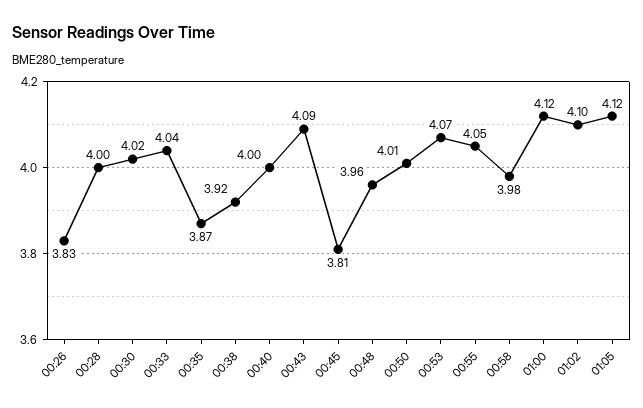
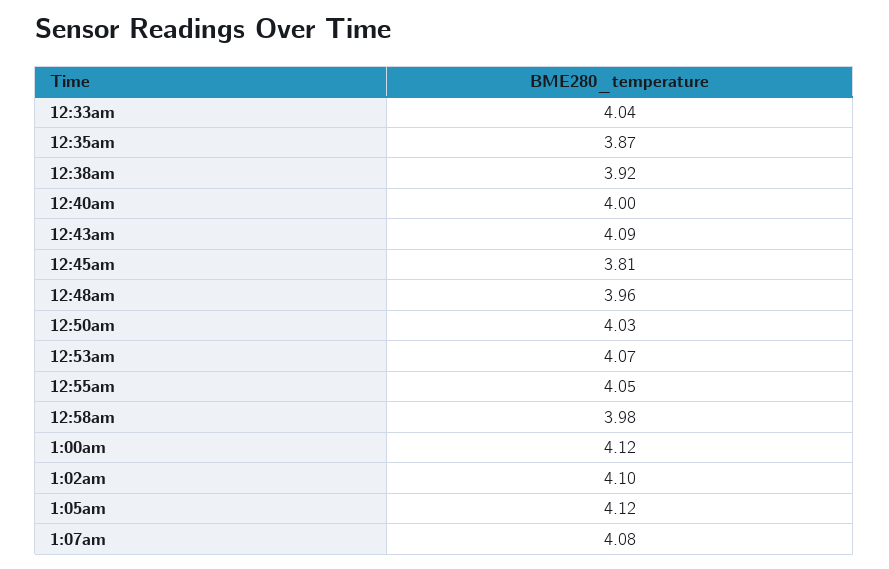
00:26: 3.83 -> none
00:28: 4 -> none
00:30: 4.02 -> none
00:50: 4.01 -> 4.03
1:07am: none -> 4.08

